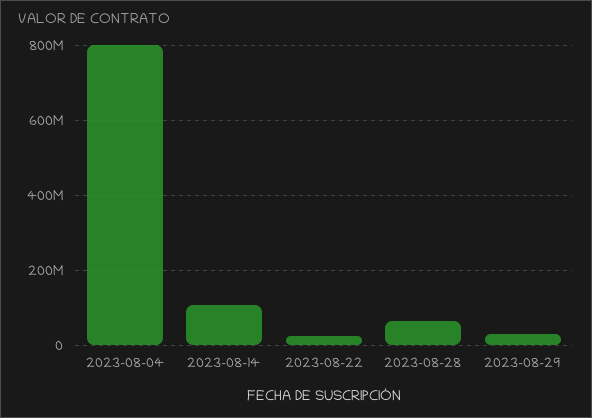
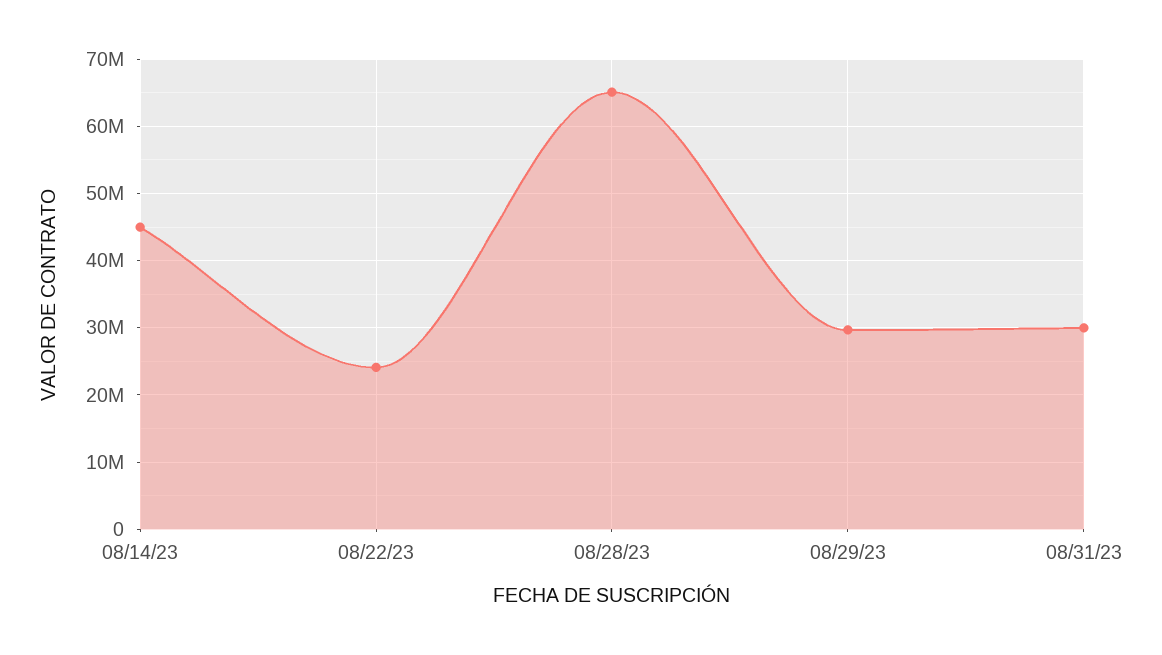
2023-08-04: 800000000 -> none
2023-08-14: 100000000 -> 45000000
08/31/23: none -> 30000000

